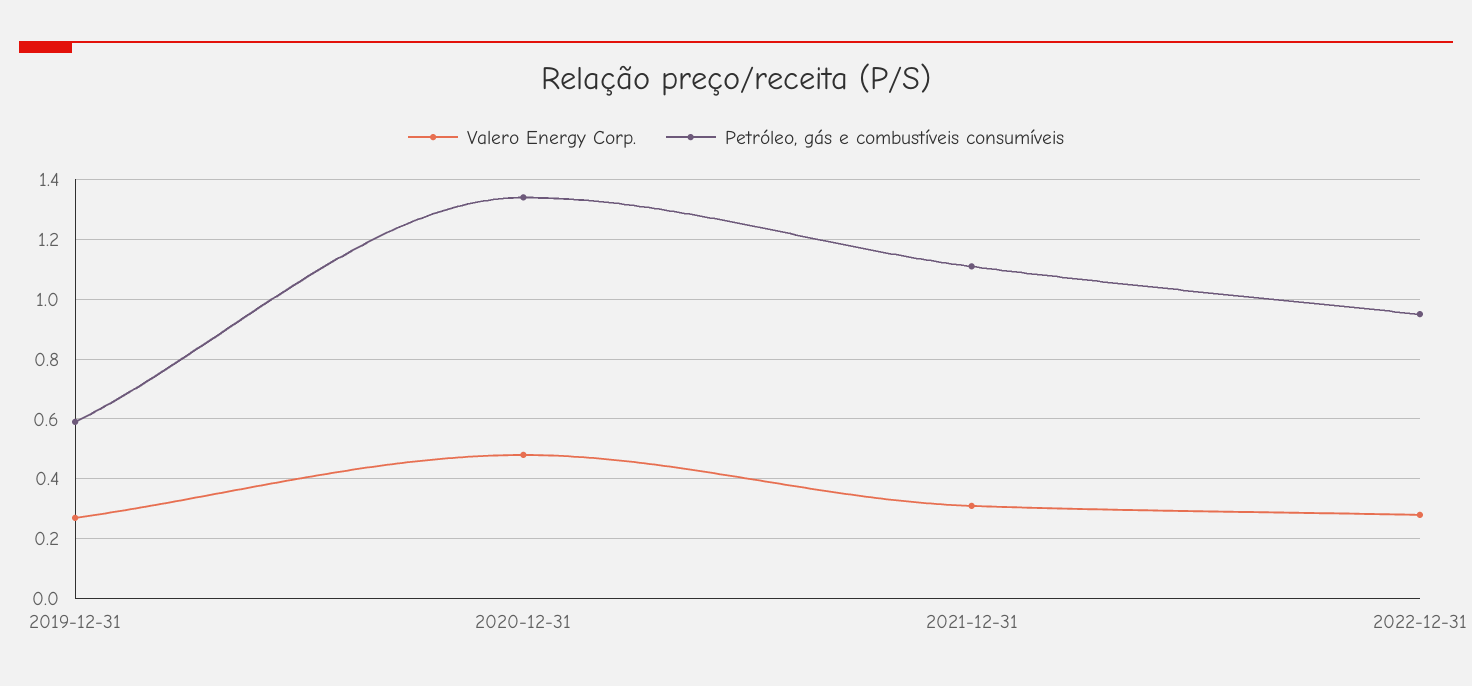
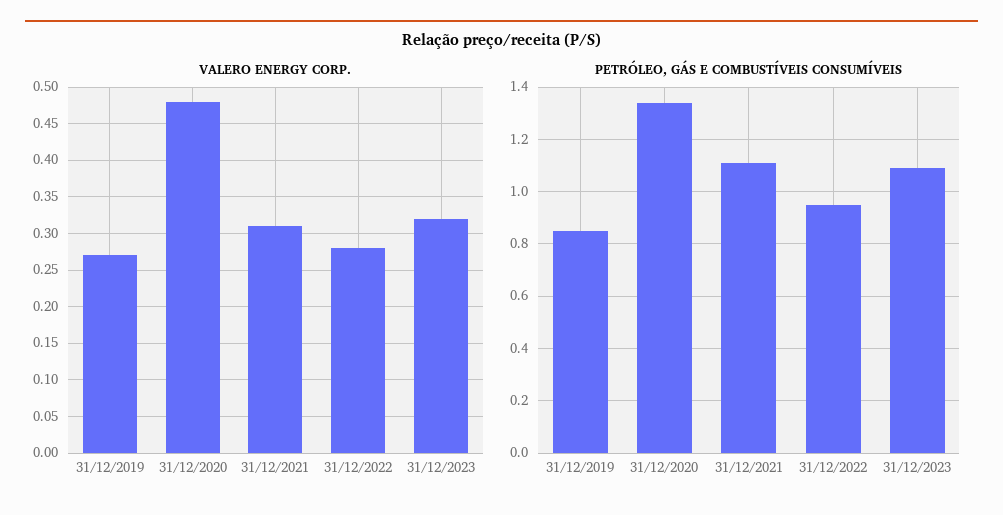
Petróleo, gás e combustíveis consumíveis, 2019-12-31: 0.6 -> 0.85
Valero Energy Corp., 31/12/2023: none -> 0.32
Petróleo, gás e combustíveis consumíveis, 31/12/2023: none -> 1.1

